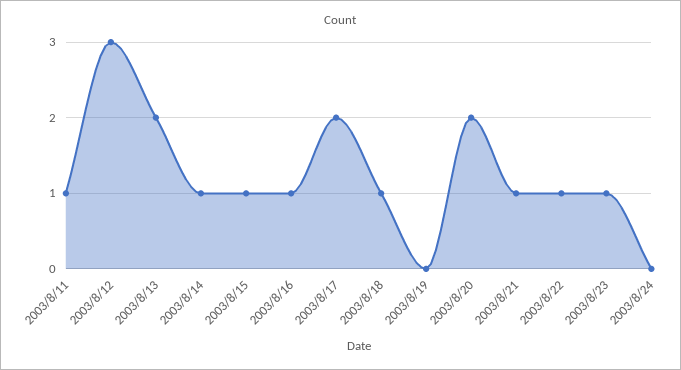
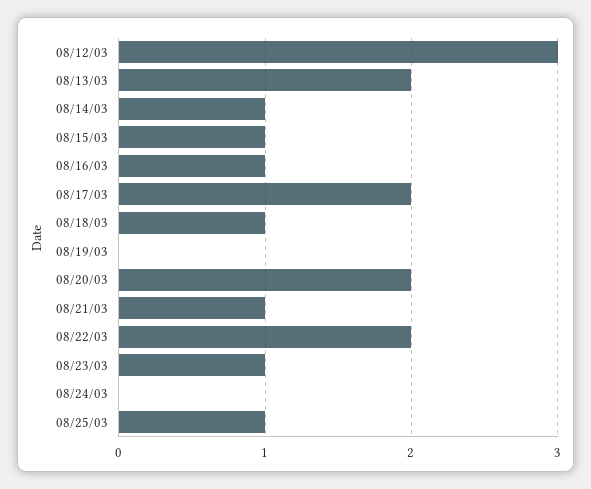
2003/8/11: 1 -> none
2003/8/22: 1 -> 2
08/25/03: none -> 1

